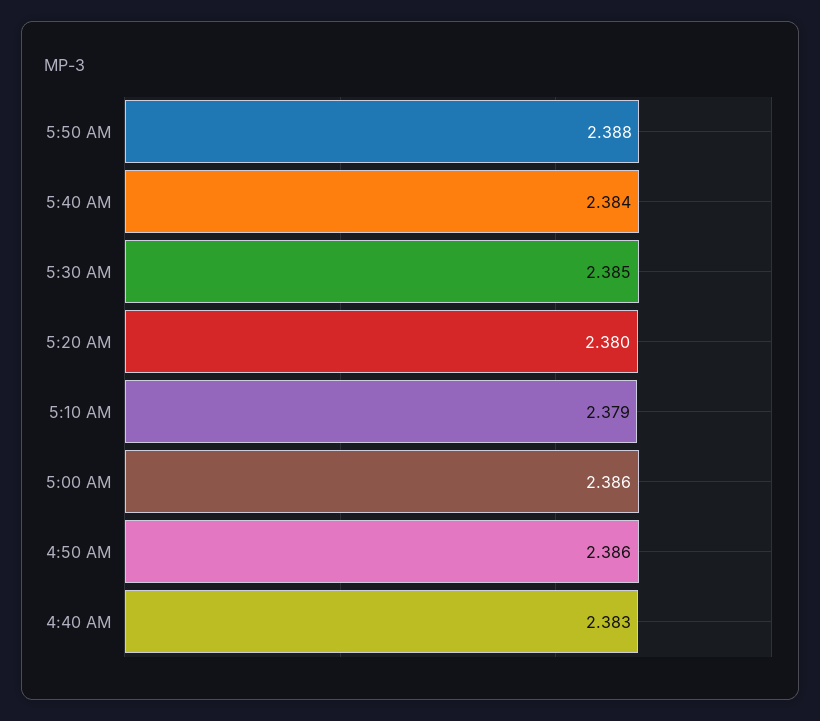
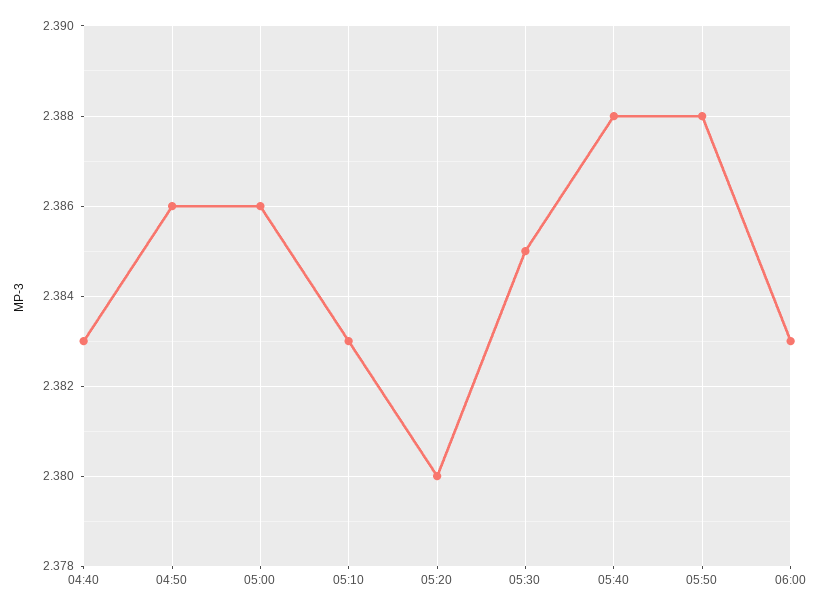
5:40 AM: 2.384 -> 2.388
5:10 AM: 2.379 -> 2.383
06:00: none -> 2.383

